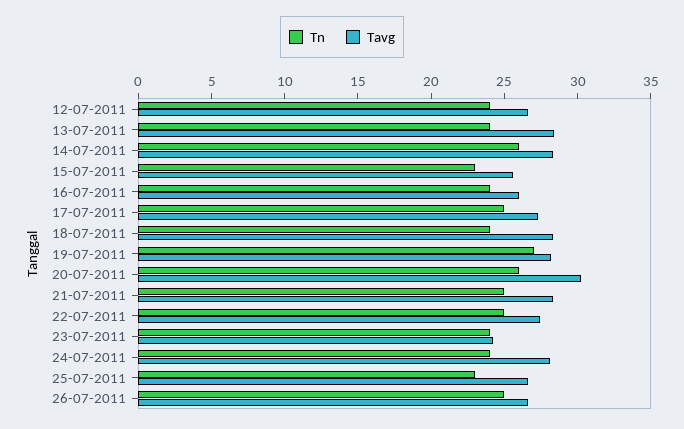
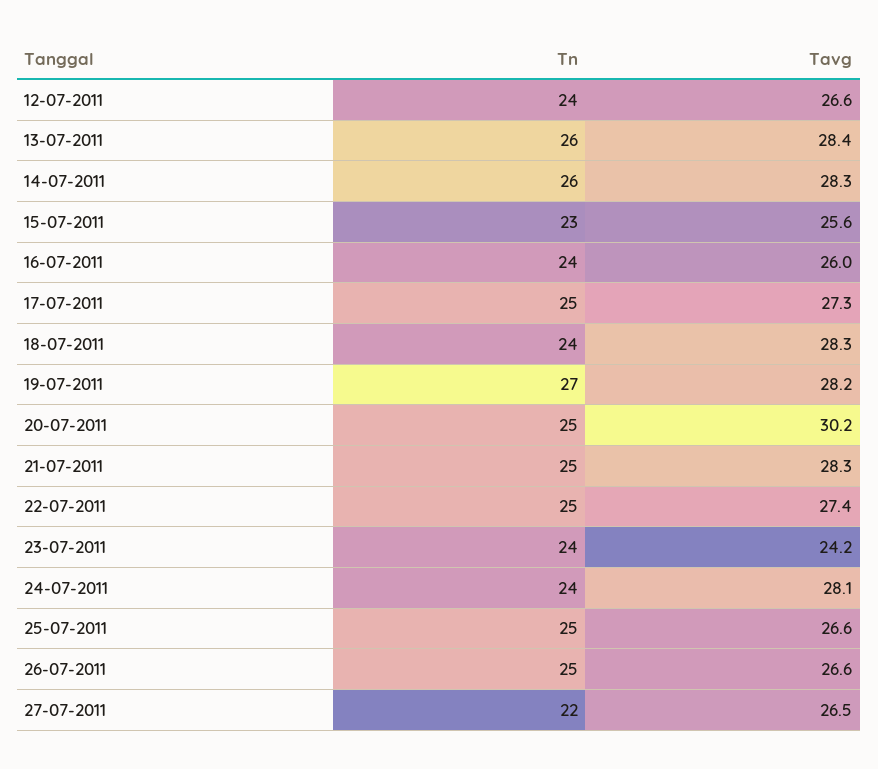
Tn, 13-07-2011: 24 -> 26
Tn, 20-07-2011: 26 -> 25
Tn, 25-07-2011: 23 -> 25
Tn, 27-07-2011: none -> 22
Tavg, 27-07-2011: none -> 26.5

